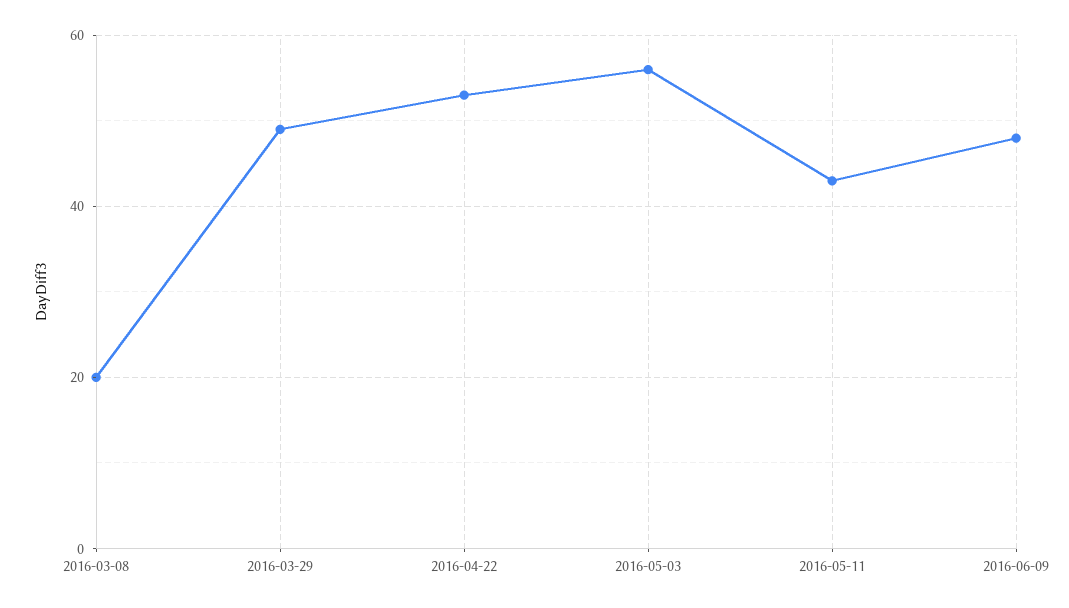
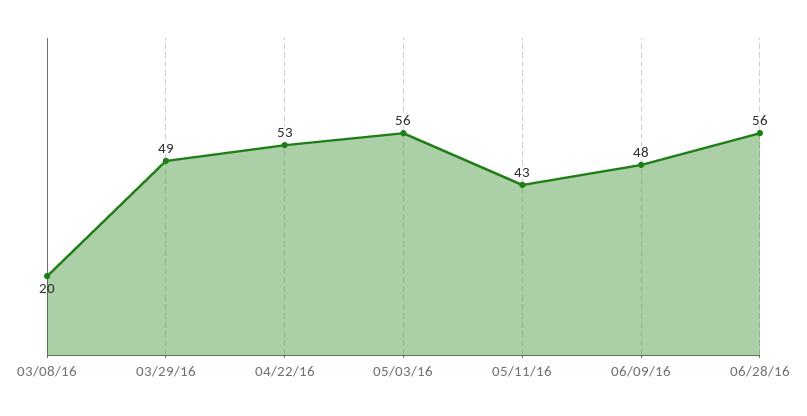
06/28/16: none -> 56

